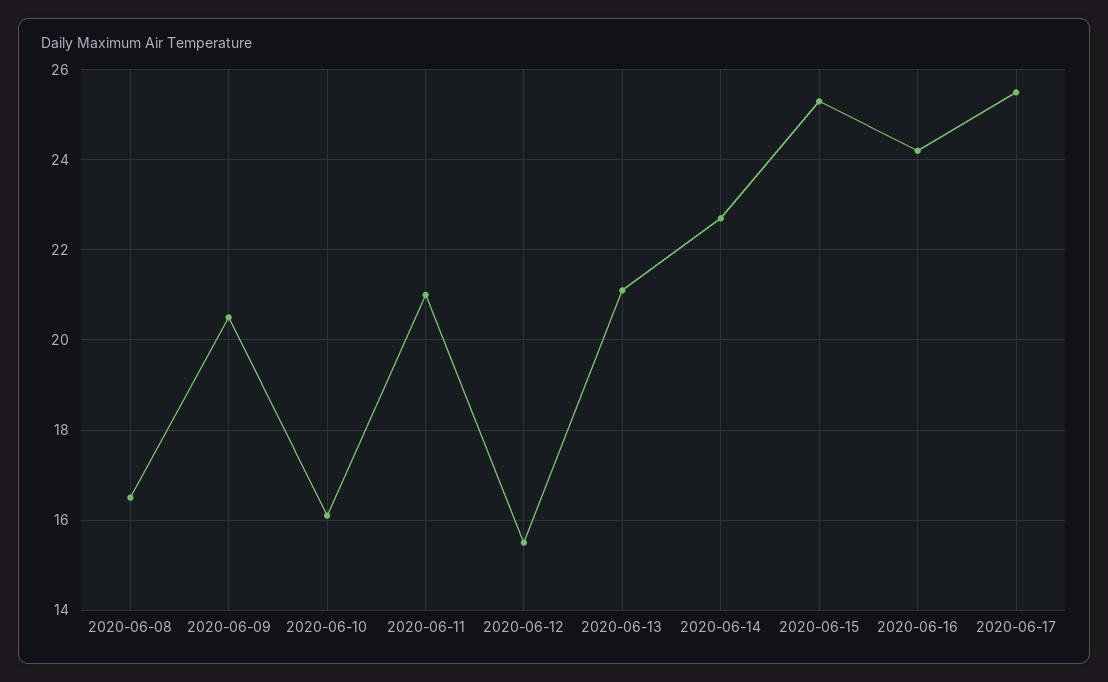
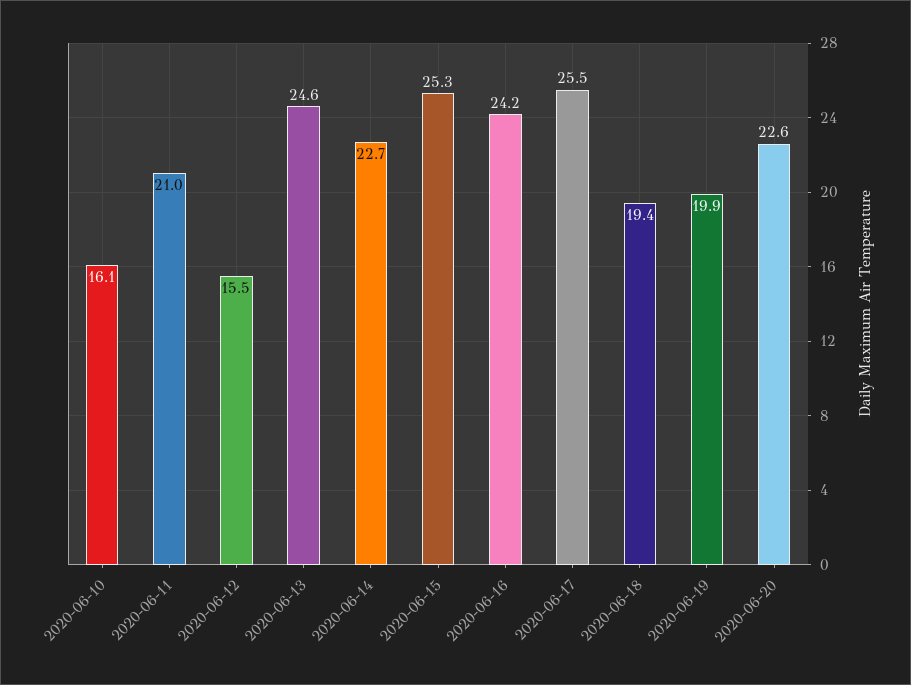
2020-06-08: 16.5 -> none
2020-06-09: 20.5 -> none
2020-06-13: 21 -> 24.6
2020-06-18: none -> 19.4
2020-06-19: none -> 19.9
2020-06-20: none -> 22.6

